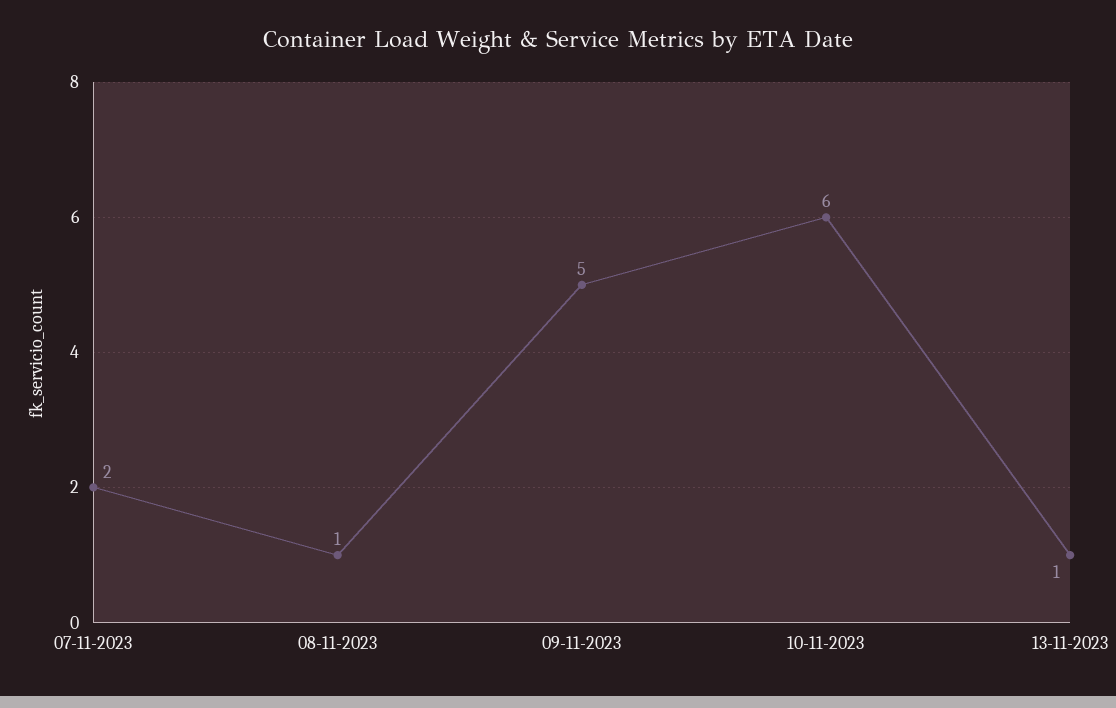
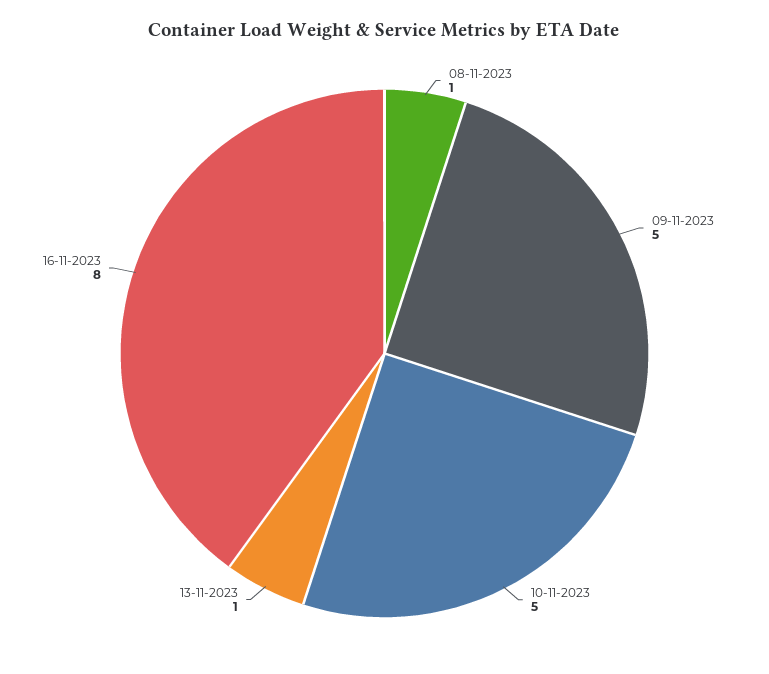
07-11-2023: 2 -> none
10-11-2023: 6 -> 5
16-11-2023: none -> 8

